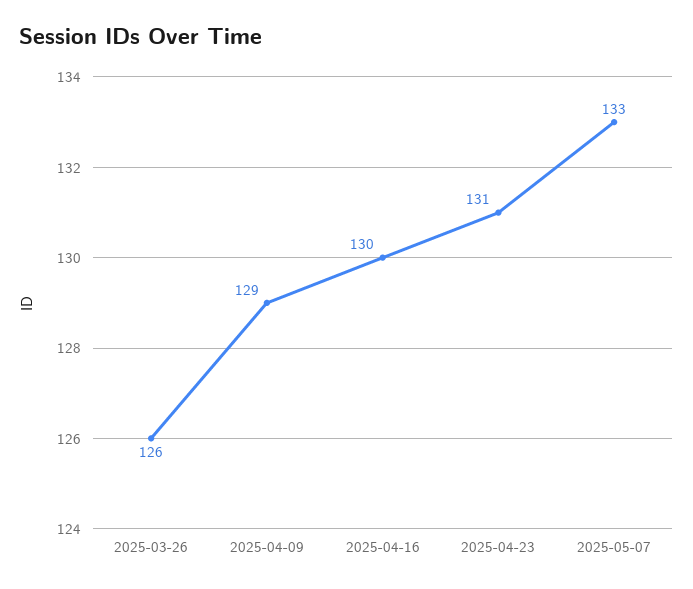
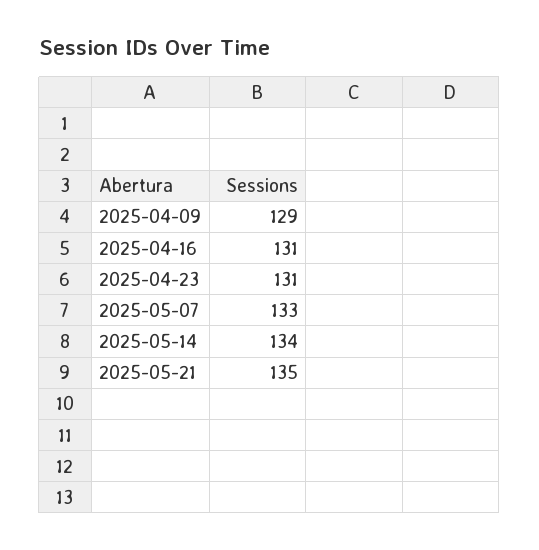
2025-03-26: 126 -> none
2025-04-16: 130 -> 131
2025-05-14: none -> 134
2025-05-21: none -> 135

